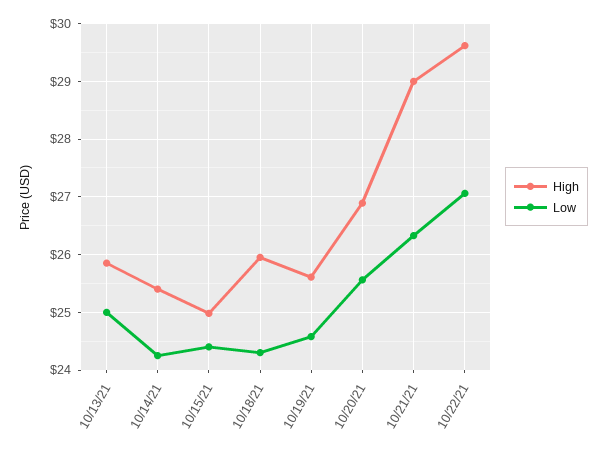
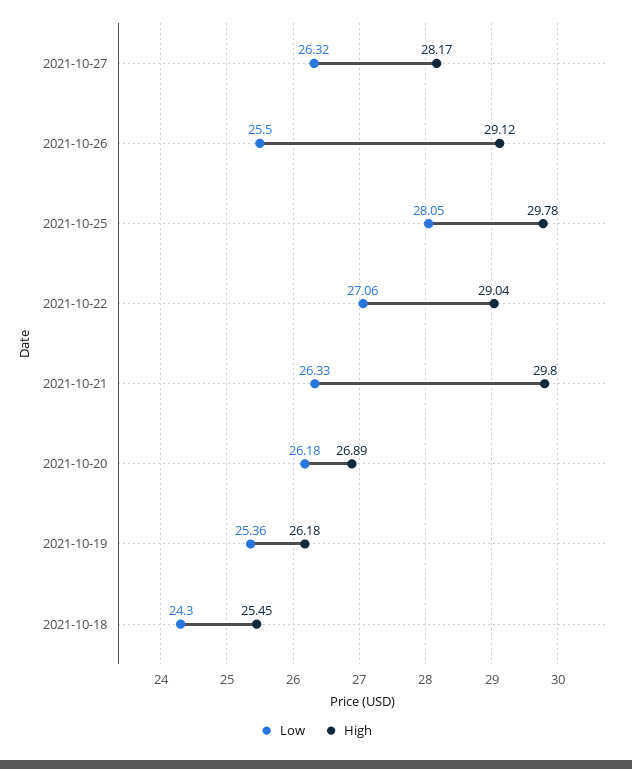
High, 10/13/21: 25.8 -> none
Low, 10/13/21: 25 -> none
High, 10/14/21: 25.4 -> none
Low, 10/14/21: 24.2 -> none
High, 10/15/21: 25 -> none
Low, 10/15/21: 24.4 -> none
High, 10/18/21: 26 -> 25.45
High, 10/19/21: 25.6 -> 26.18
Low, 10/19/21: 24.6 -> 25.36
Low, 10/20/21: 25.6 -> 26.18
High, 10/21/21: 29 -> 29.8
High, 10/22/21: 29.6 -> 29.04
Low, 2021-10-27: none -> 26.32
High, 2021-10-27: none -> 28.17
Low, 2021-10-26: none -> 25.5
High, 2021-10-26: none -> 29.12
Low, 2021-10-25: none -> 28.05
High, 2021-10-25: none -> 29.78

